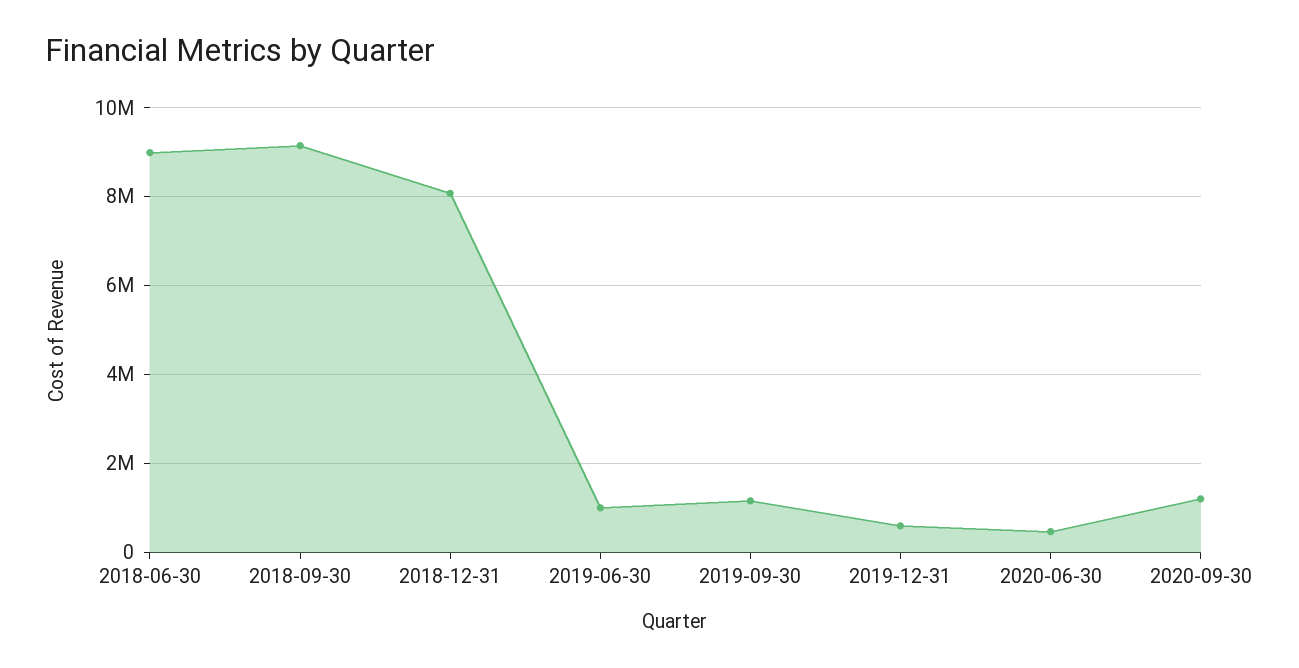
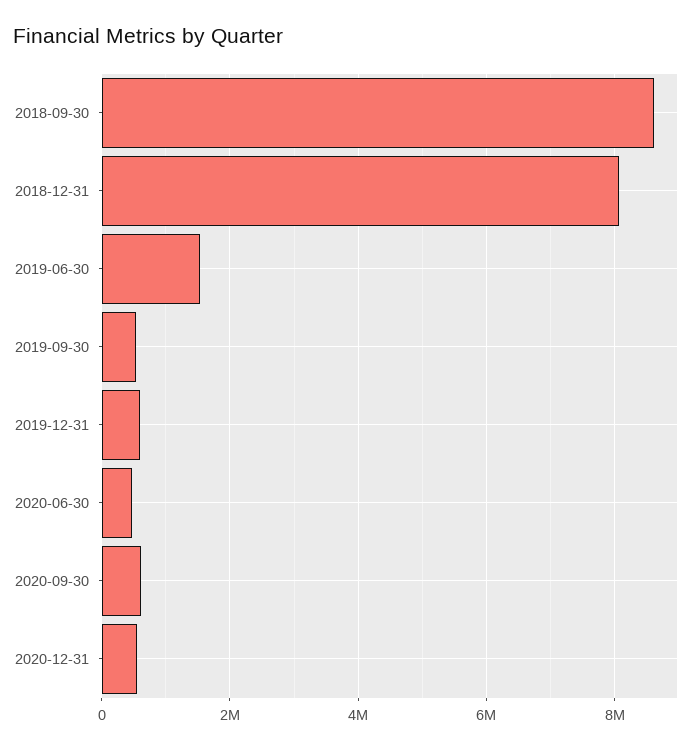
2018-06-30: 9000000 -> none
2018-09-30: 9200000 -> 8600000
2019-06-30: 1000000 -> 1600000
2019-09-30: 1200000 -> 600000
2020-09-30: 1200000 -> 600000
2020-12-31: none -> 600000

